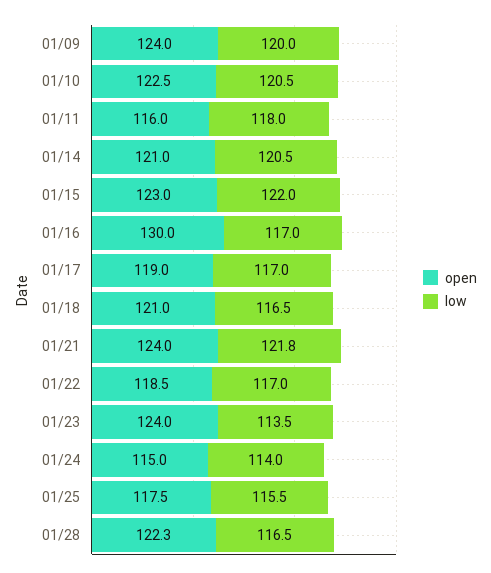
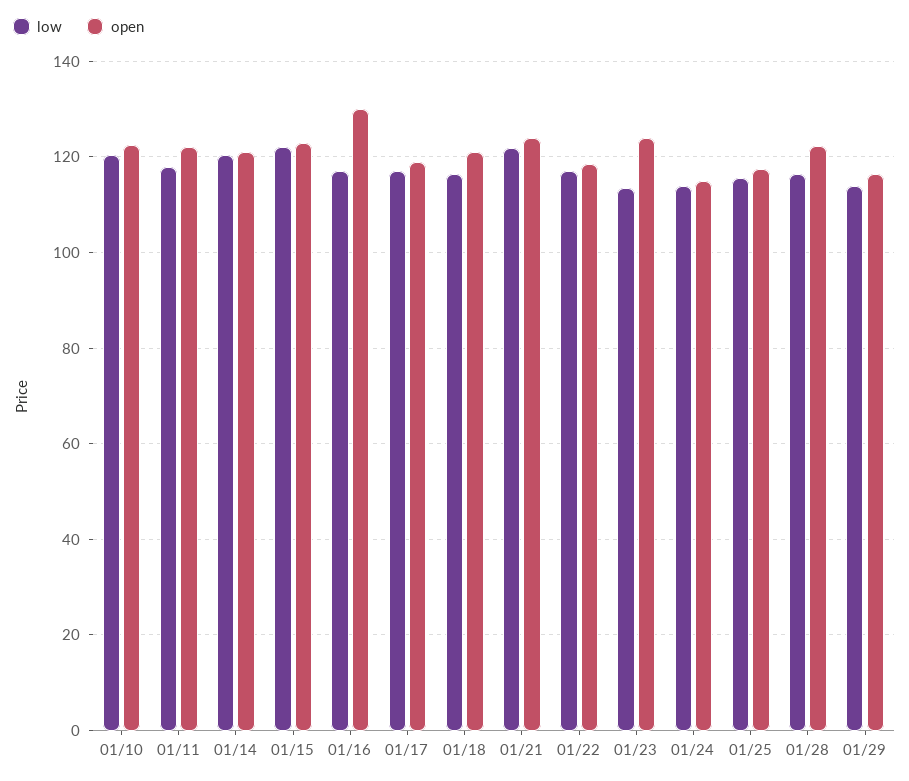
open, 01/09: 124 -> none
low, 01/09: 120 -> none
open, 01/11: 116 -> 122
low, 01/29: none -> 114
open, 01/29: none -> 116

